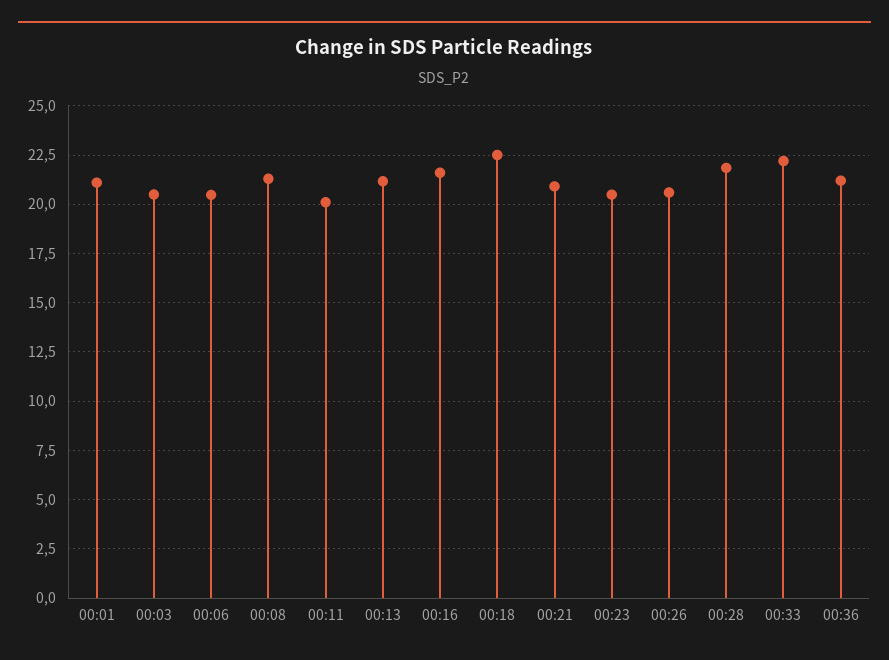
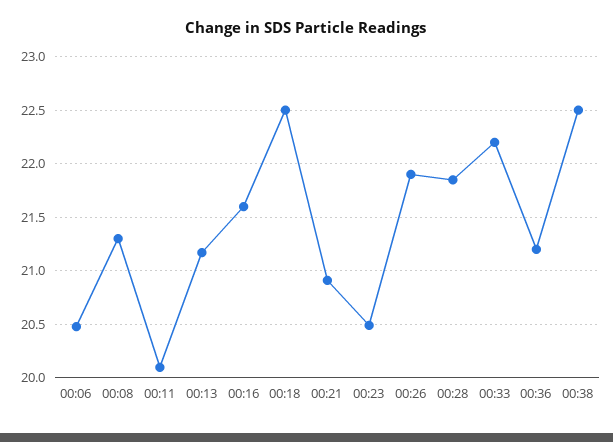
00:01: 21 -> none
00:03: 20.5 -> none
00:26: 20.5 -> 21.9
00:38: none -> 22.5

